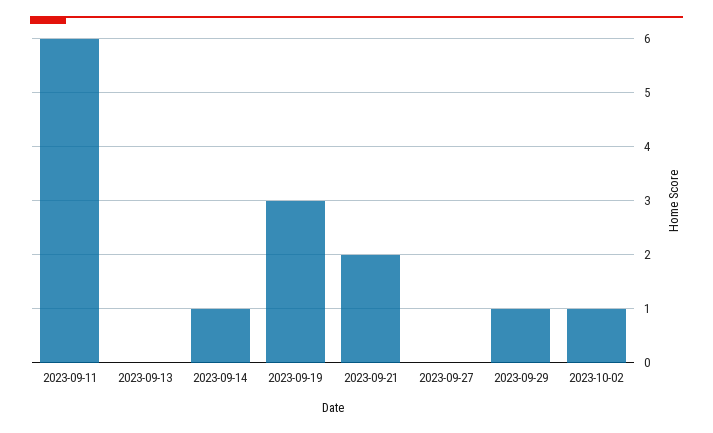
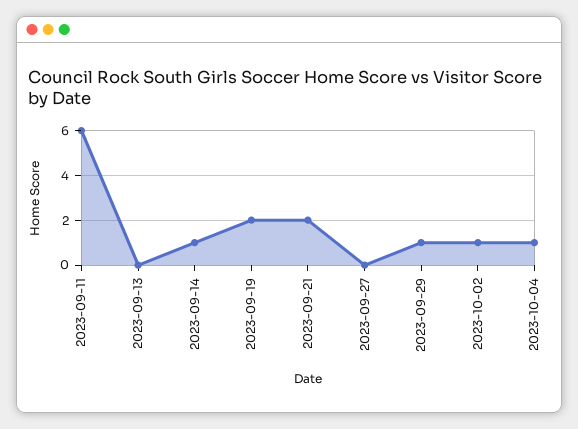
2023-09-19: 3 -> 2
2023-10-04: none -> 1

